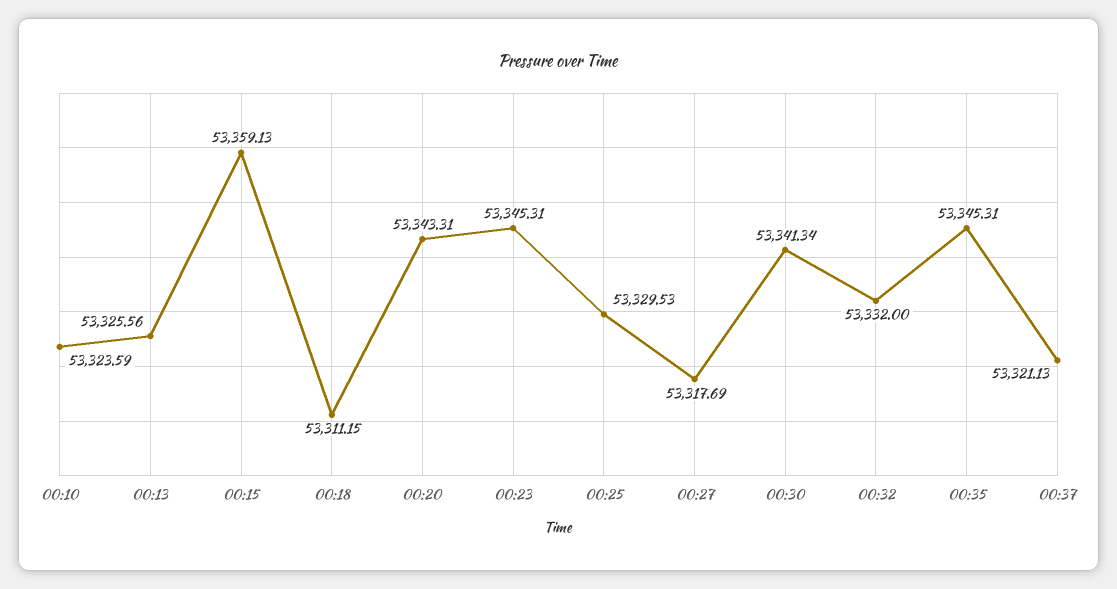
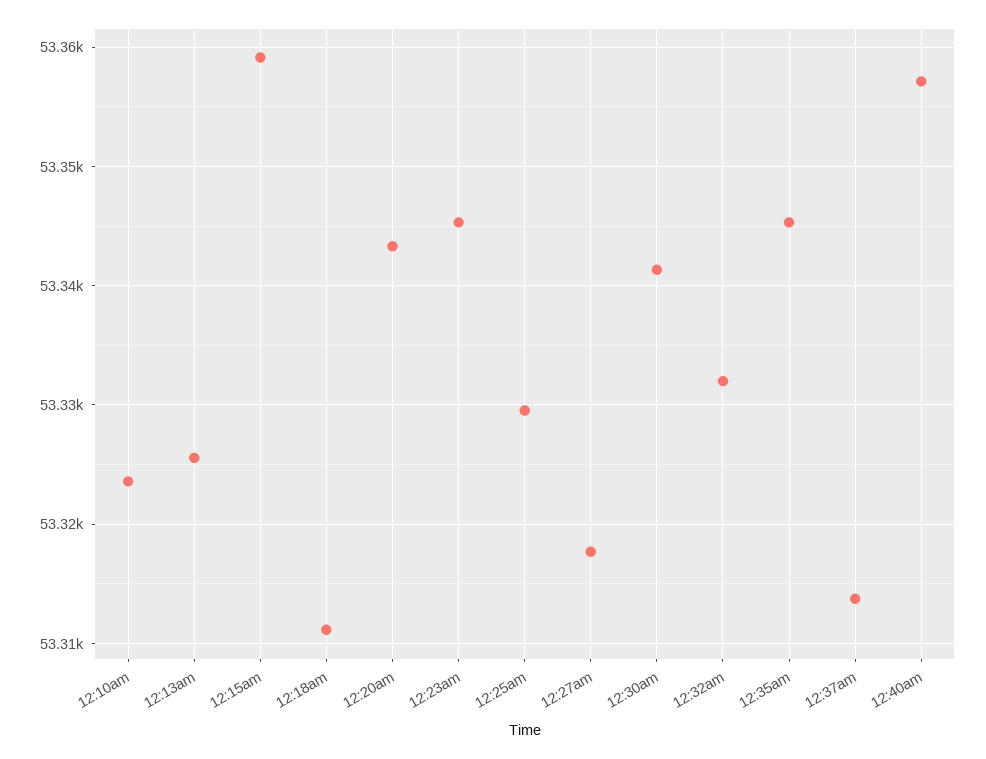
00:37: 53321.13 -> 53314
12:40am: none -> 53357

